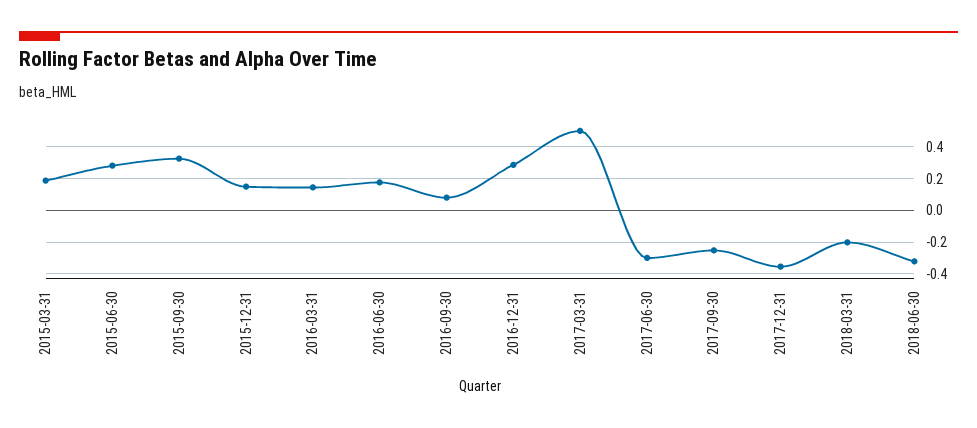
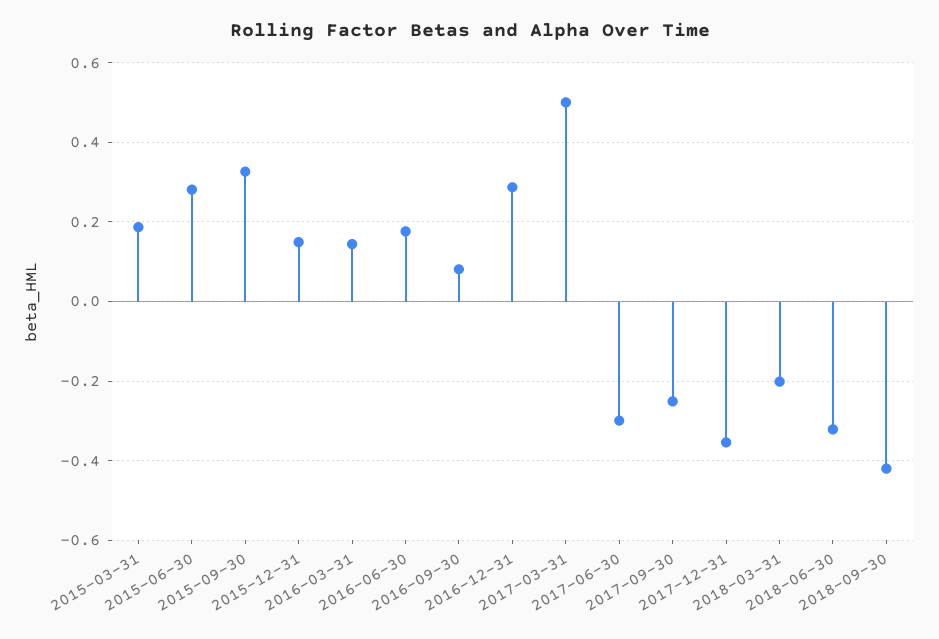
2018-09-30: none -> -0.42

